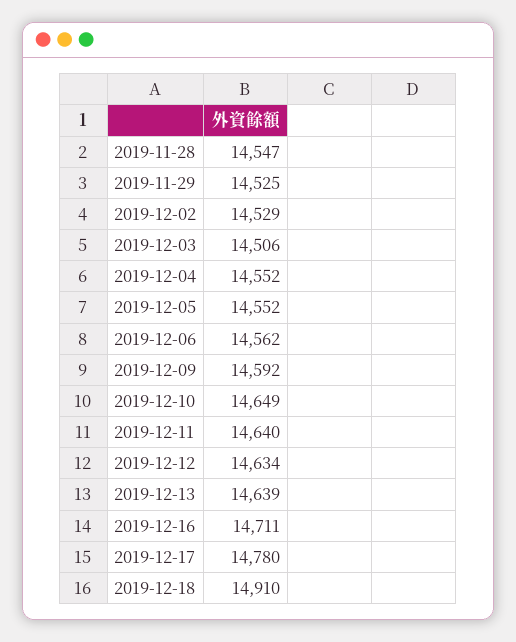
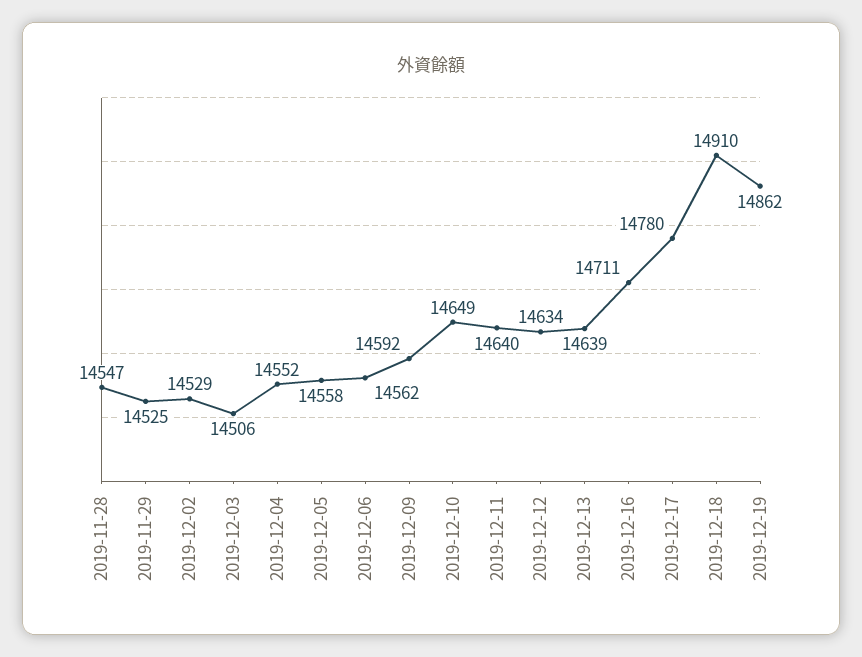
2019-12-05: 14552 -> 14558
2019-12-19: none -> 14862

